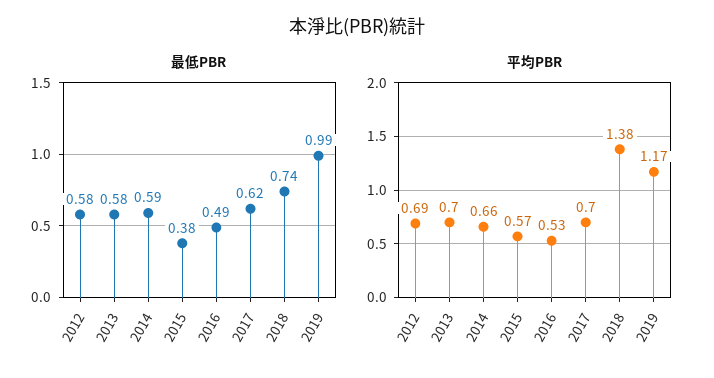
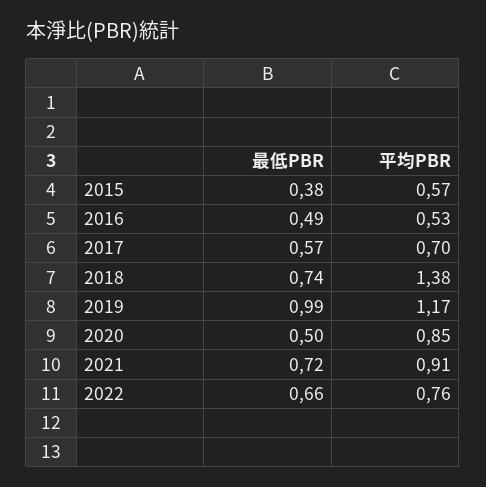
最低PBR, 2012: 0.58 -> none
最低PBR, 2013: 0.58 -> none
最低PBR, 2014: 0.59 -> none
最低PBR, 2017: 0.62 -> 0.57
平均PBR, 2012: 0.69 -> none
平均PBR, 2013: 0.7 -> none
平均PBR, 2014: 0.66 -> none
最低PBR, 2020: none -> 0.5
平均PBR, 2020: none -> 0.85
最低PBR, 2021: none -> 0.72
平均PBR, 2021: none -> 0.91
最低PBR, 2022: none -> 0.66
平均PBR, 2022: none -> 0.76

